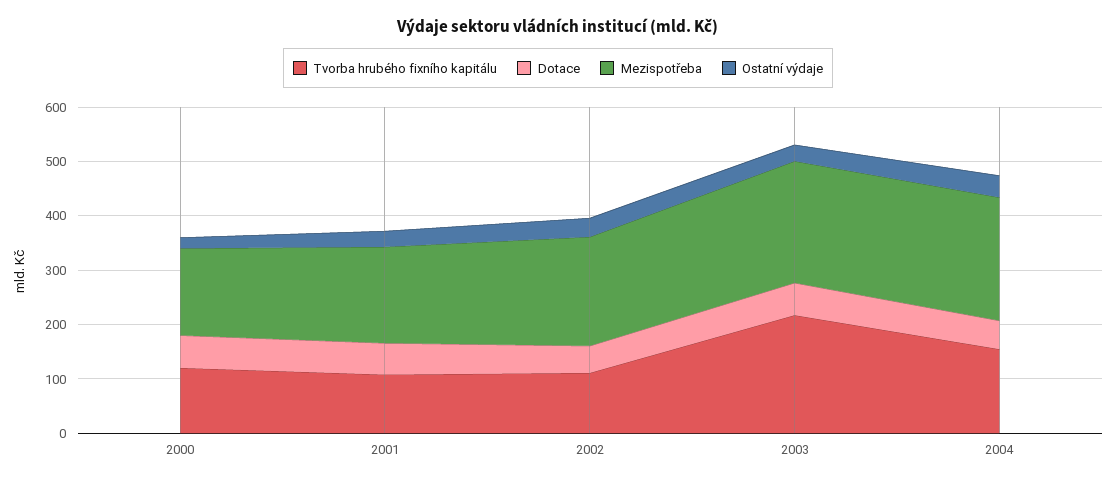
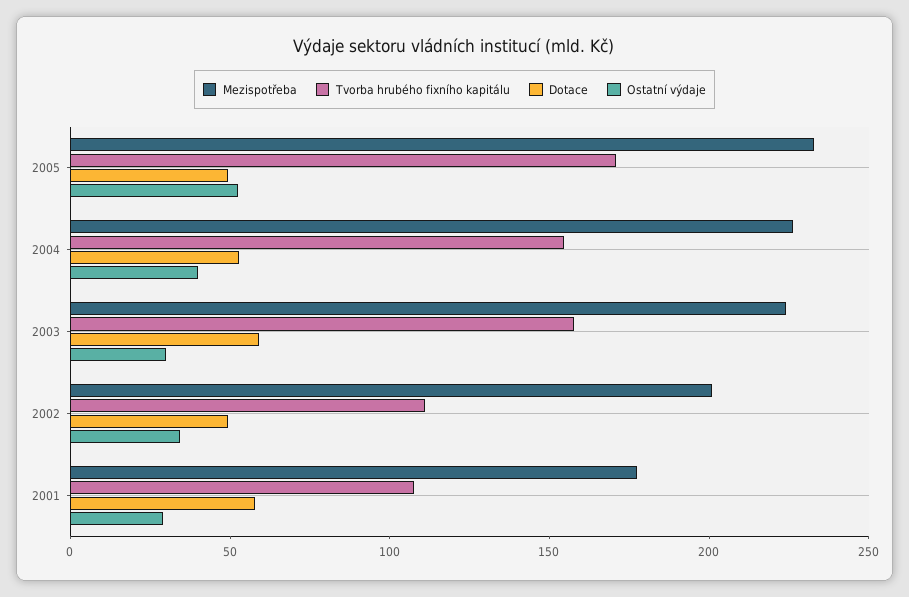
Tvorba hrubého fixního kapitálu, 2000: 120 -> none
Dotace, 2000: 60 -> none
Mezispotřeba, 2000: 160 -> none
Ostatní výdaje, 2000: 20 -> none
Tvorba hrubého fixního kapitálu, 2003: 220 -> 160
Mezispotřeba, 2005: none -> 230
Tvorba hrubého fixního kapitálu, 2005: none -> 170
Dotace, 2005: none -> 50
Ostatní výdaje, 2005: none -> 50

